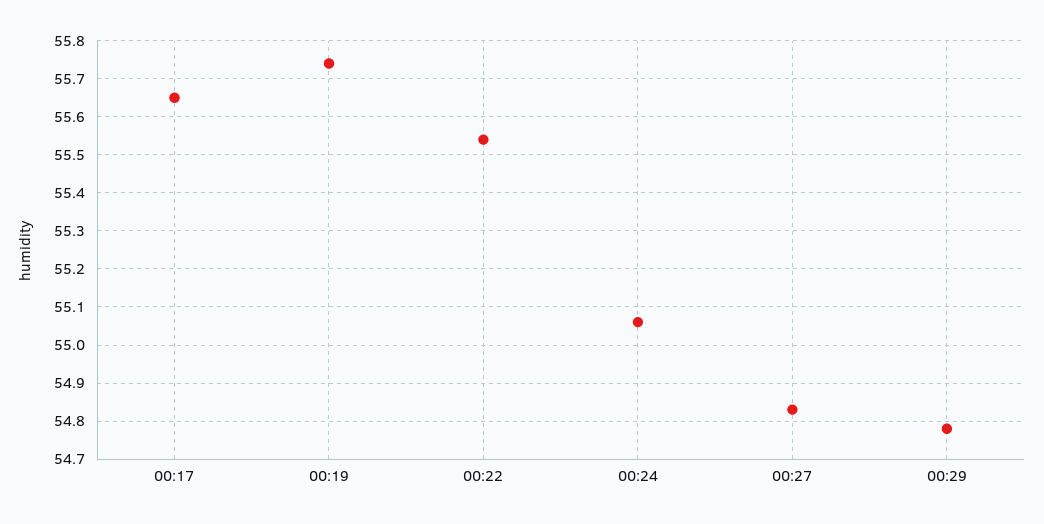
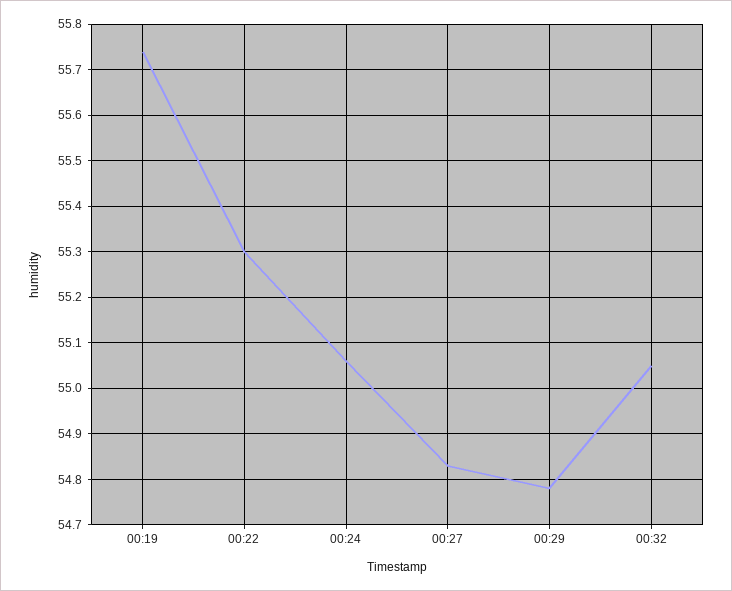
00:17: 55.65 -> none
00:22: 55.55 -> 55.3
00:32: none -> 55.05

